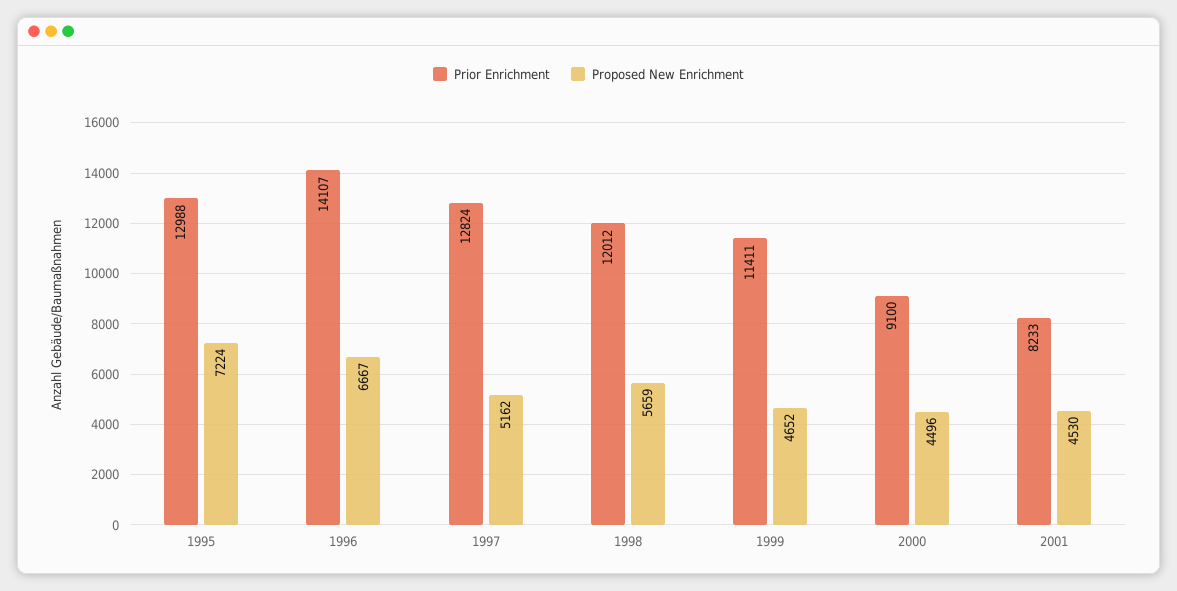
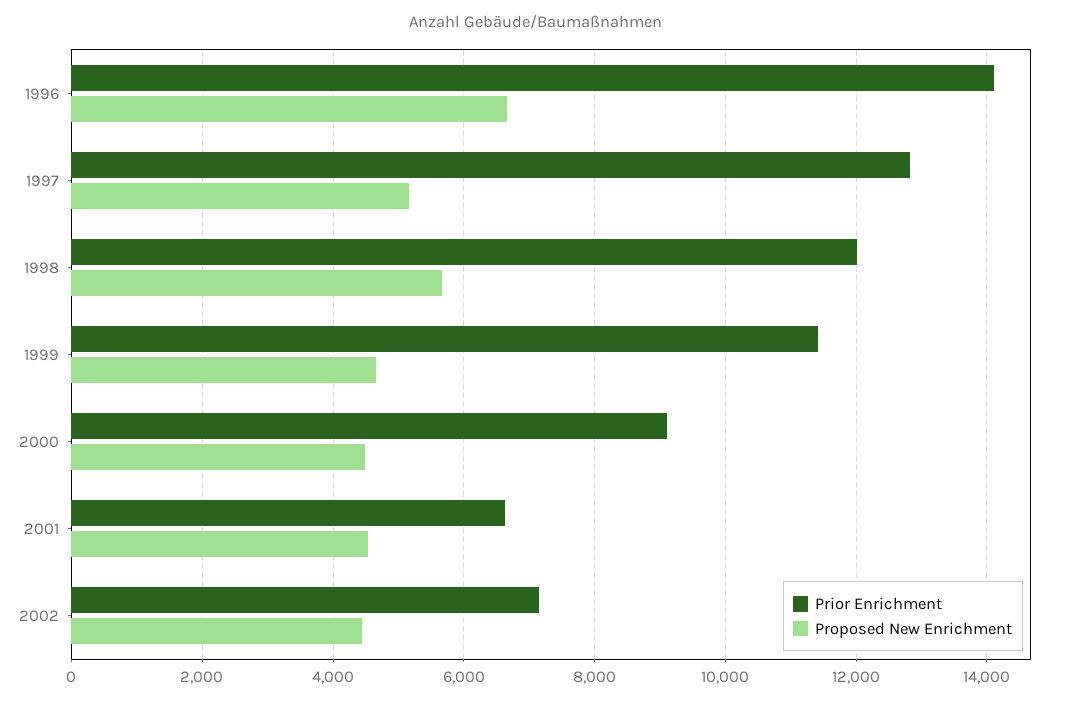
Prior Enrichment, 1995: 12988 -> none
Proposed New Enrichment, 1995: 7224 -> none
Prior Enrichment, 2001: 8233 -> 6600
Prior Enrichment, 2002: none -> 7200
Proposed New Enrichment, 2002: none -> 4400

